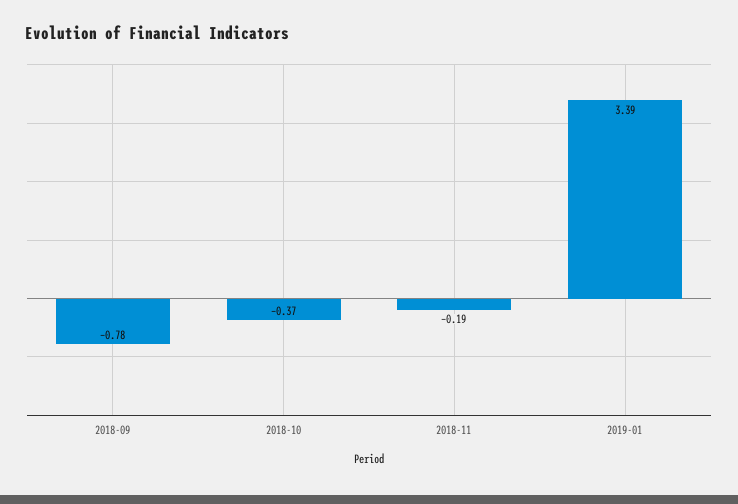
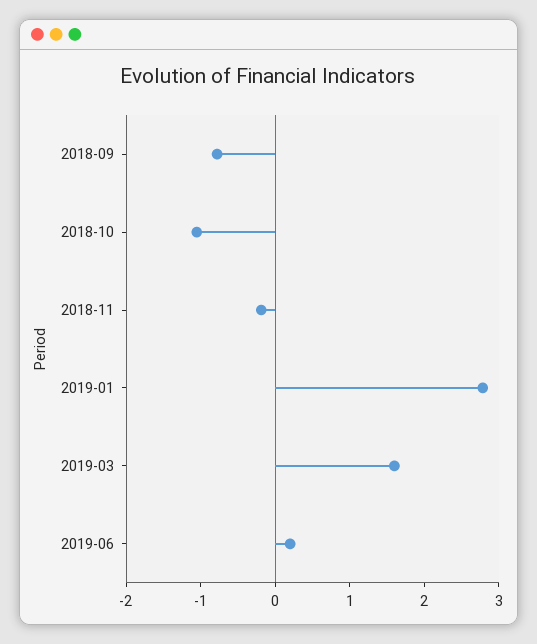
2018-10: -0.37 -> -1
2019-01: 3.39 -> 2.8
2019-03: none -> 1.6
2019-06: none -> 0.2

